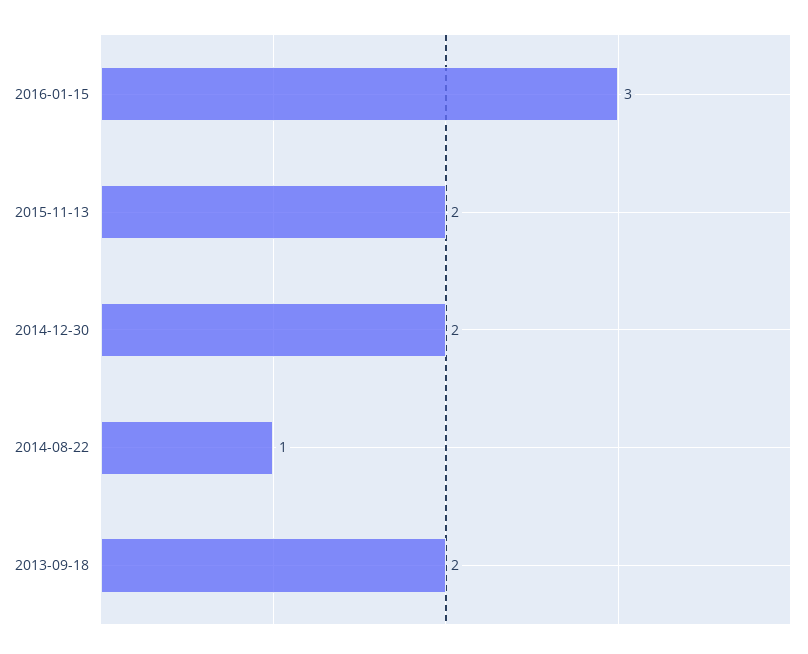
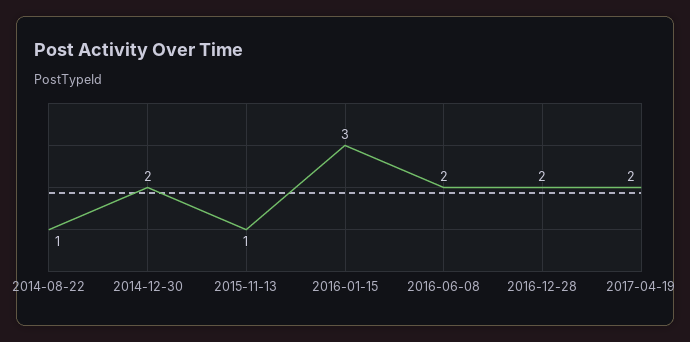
2015-11-13: 2 -> 1
2013-09-18: 2 -> none
2016-06-08: none -> 2
2016-12-28: none -> 2
2017-04-19: none -> 2

